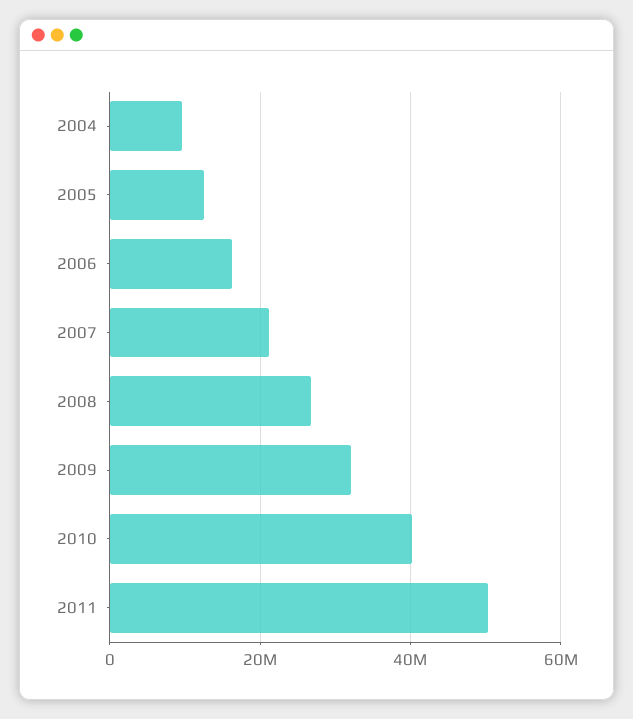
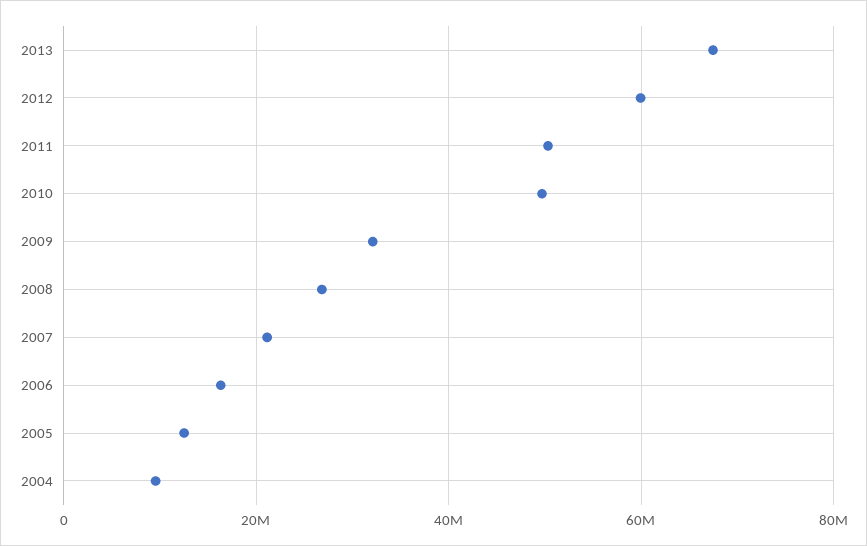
2010: 40000000 -> 50000000
2013: none -> 68000000
2012: none -> 60000000

